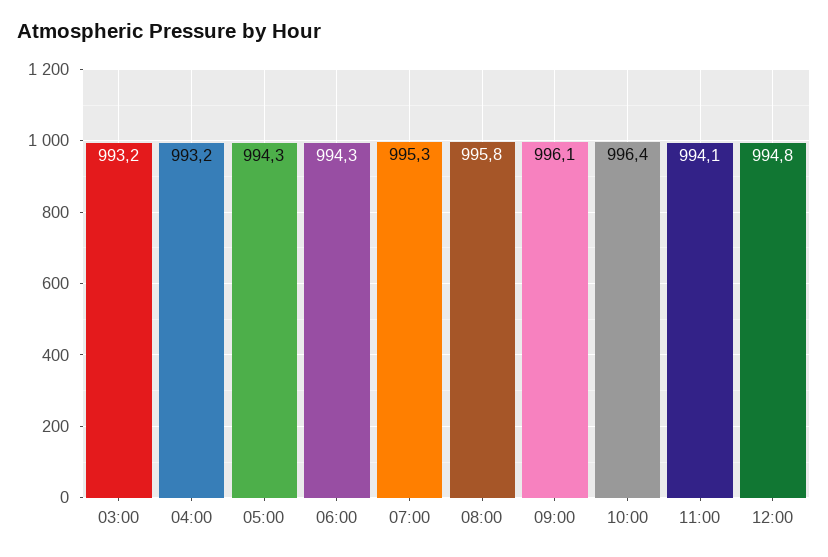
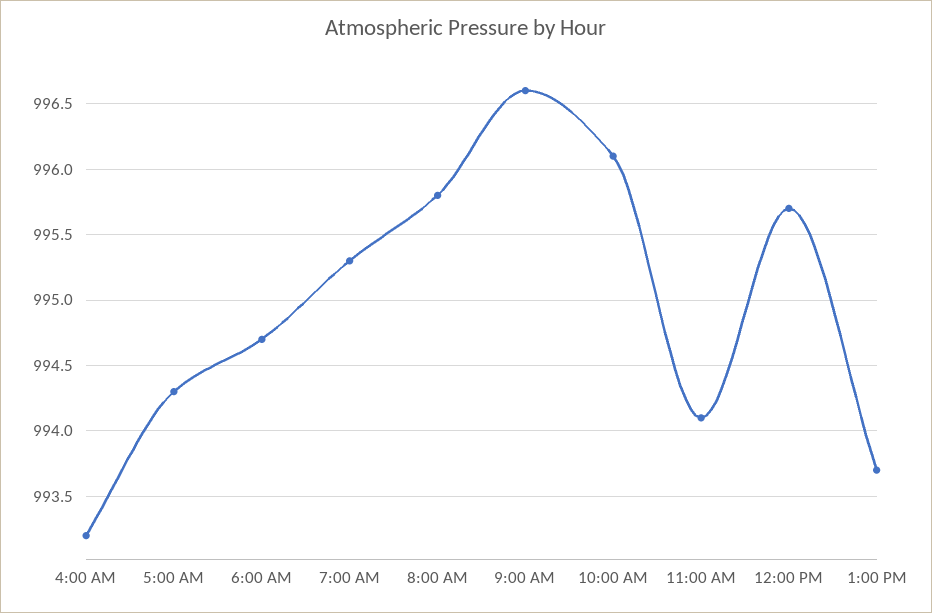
03:00: 993.2 -> none
06:00: 994.3 -> 994.7
09:00: 996.1 -> 996.6
10:00: 996.4 -> 996.1
12:00: 994.8 -> 995.7
1:00 PM: none -> 993.7

